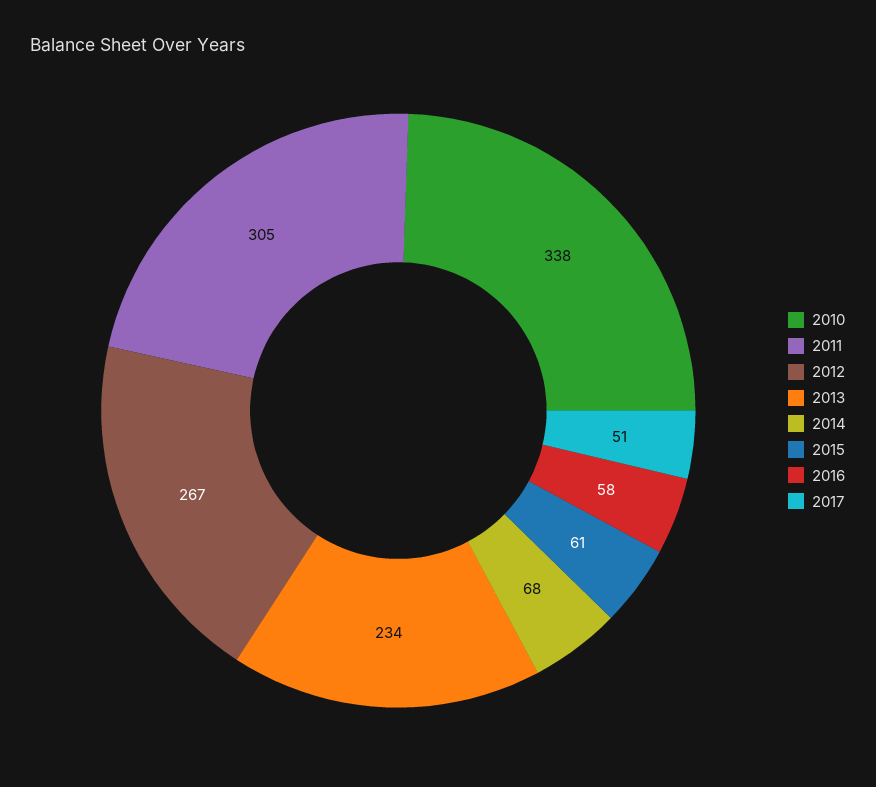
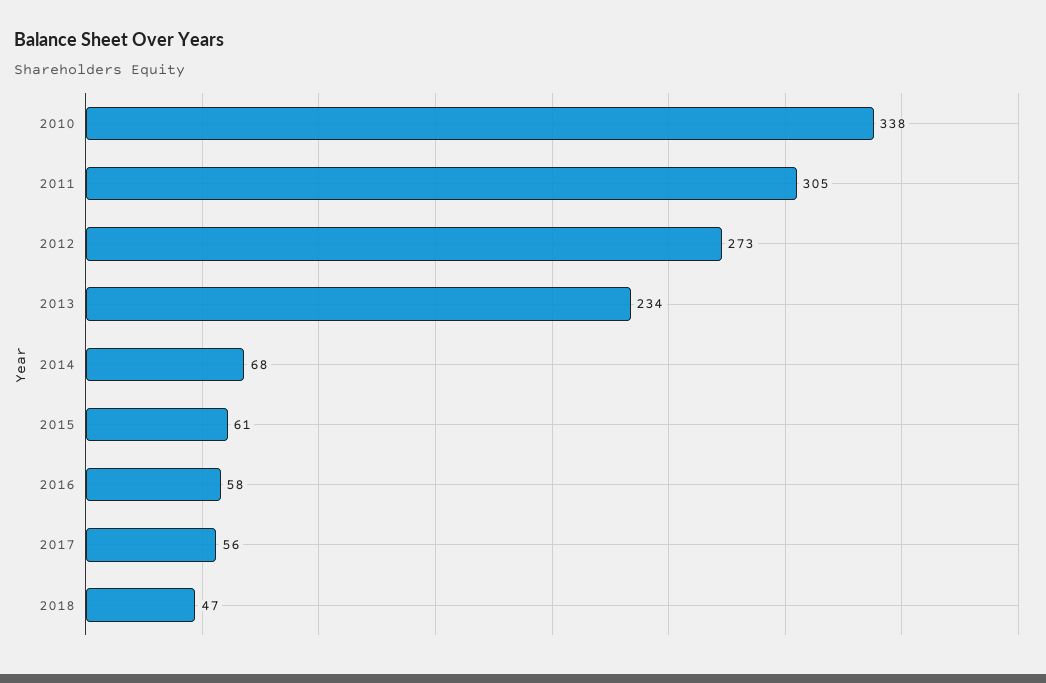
2012: 267 -> 273
2017: 51 -> 56
2018: none -> 47

